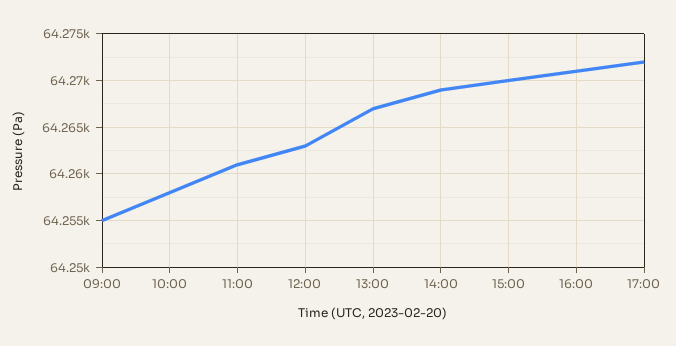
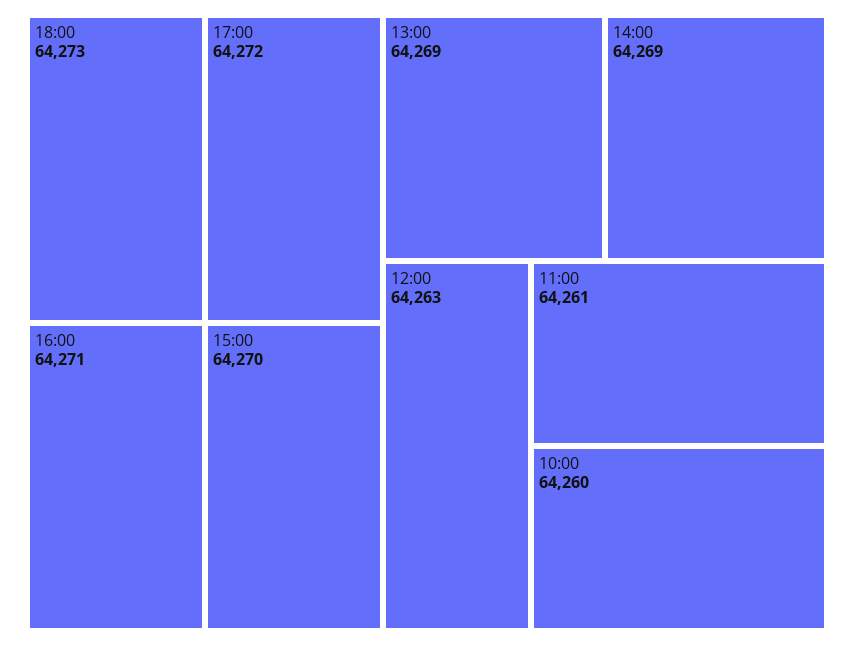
09:00: 64255 -> none
10:00: 64258 -> 64260
13:00: 64267 -> 64269
18:00: none -> 64273

